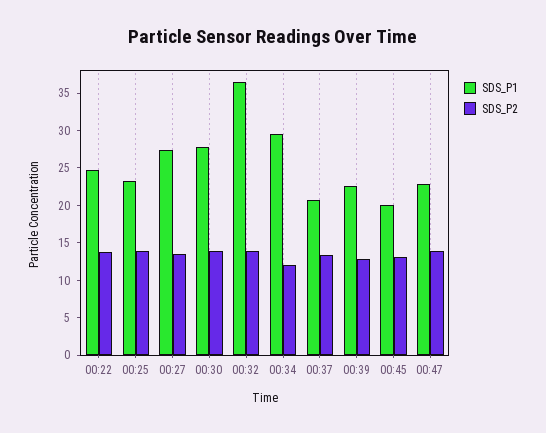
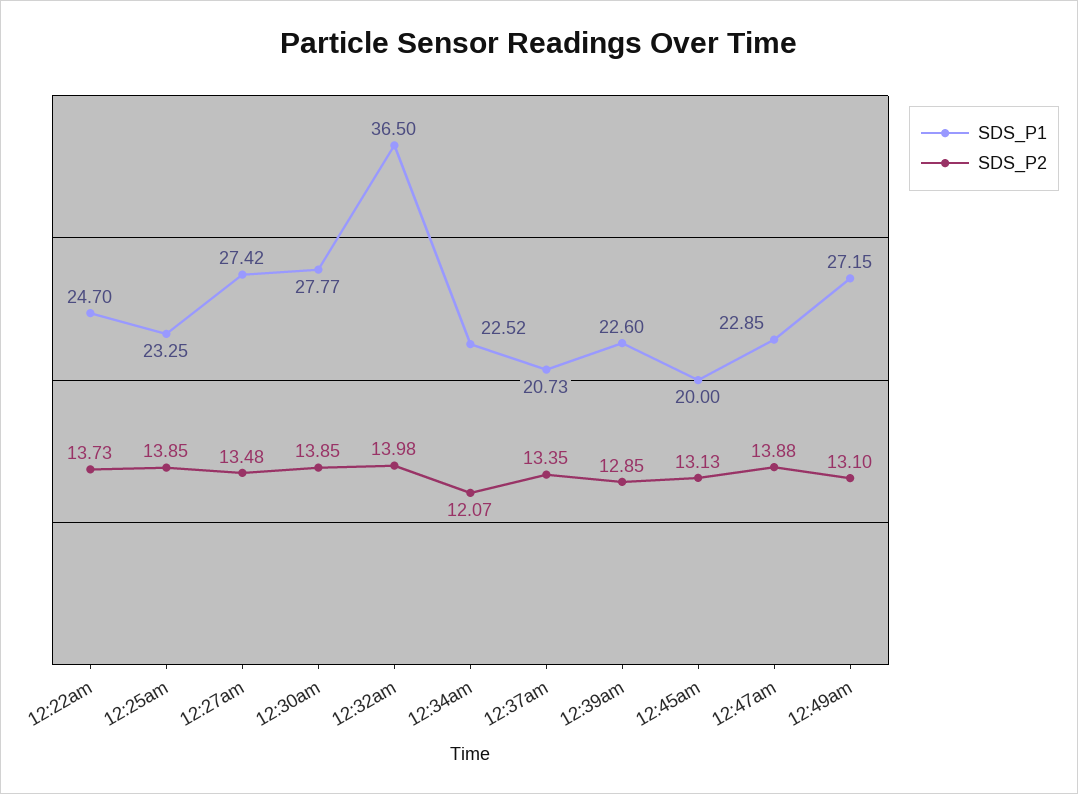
SDS_P1, 00:34: 30 -> 22.52
SDS_P1, 12:49am: none -> 27.15
SDS_P2, 12:49am: none -> 13.1

